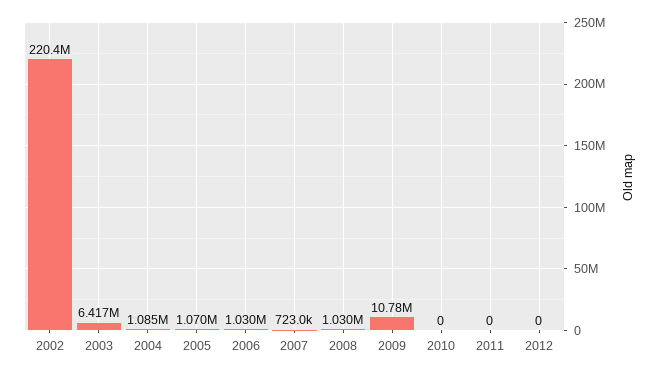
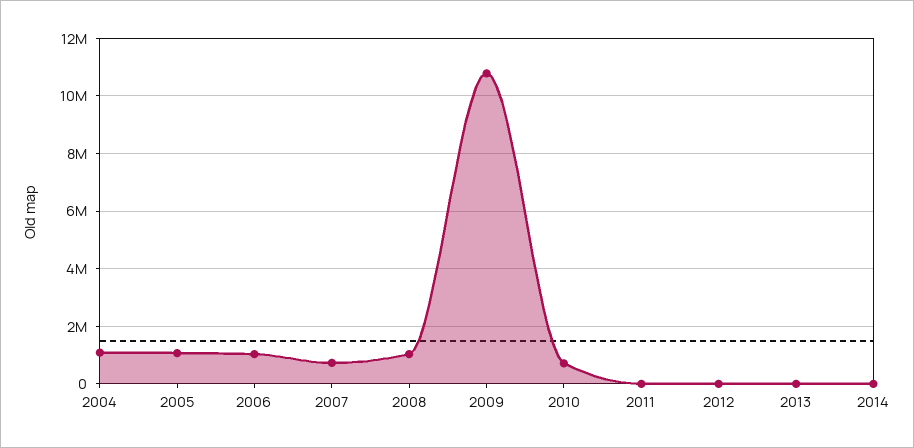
2002: 220400000 -> none
2003: 6417000 -> none
2010: 0 -> 750000
2013: none -> 0
2014: none -> 0

